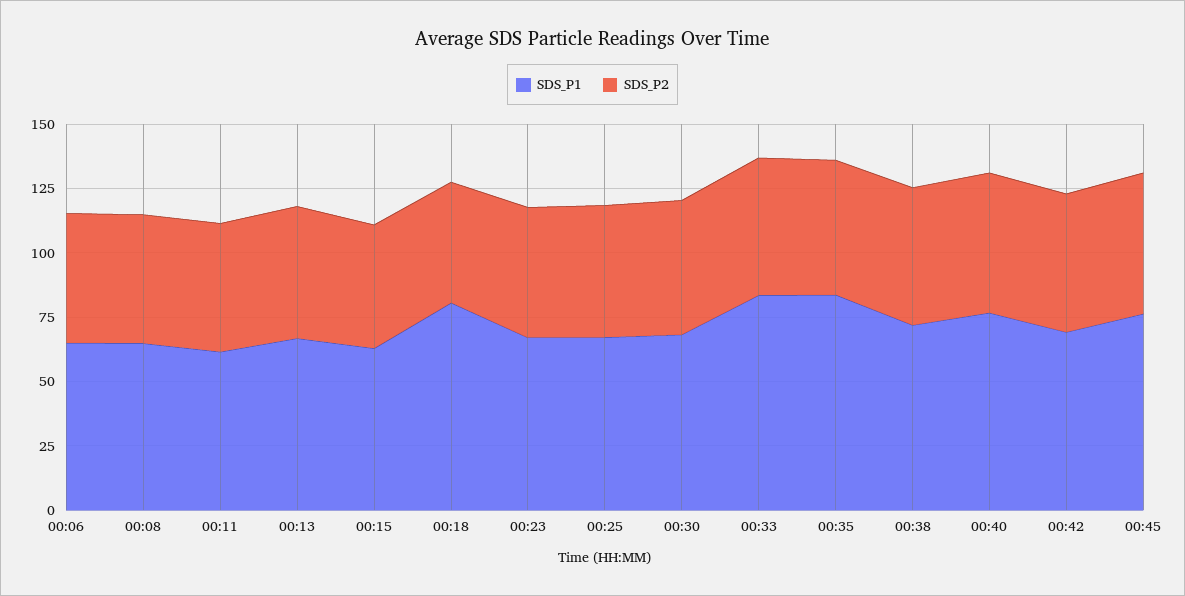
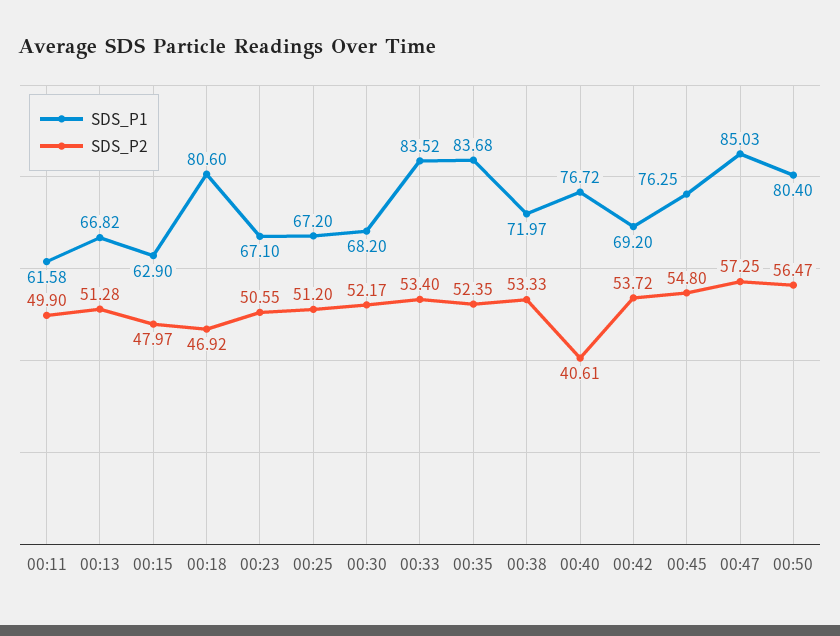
SDS_P1, 00:06: 65 -> none
SDS_P2, 00:06: 50 -> none
SDS_P1, 00:08: 65 -> none
SDS_P2, 00:08: 50 -> none
SDS_P2, 00:40: 55 -> 40.61
SDS_P1, 00:47: none -> 85.03
SDS_P2, 00:47: none -> 57.25
SDS_P1, 00:50: none -> 80.4
SDS_P2, 00:50: none -> 56.47

